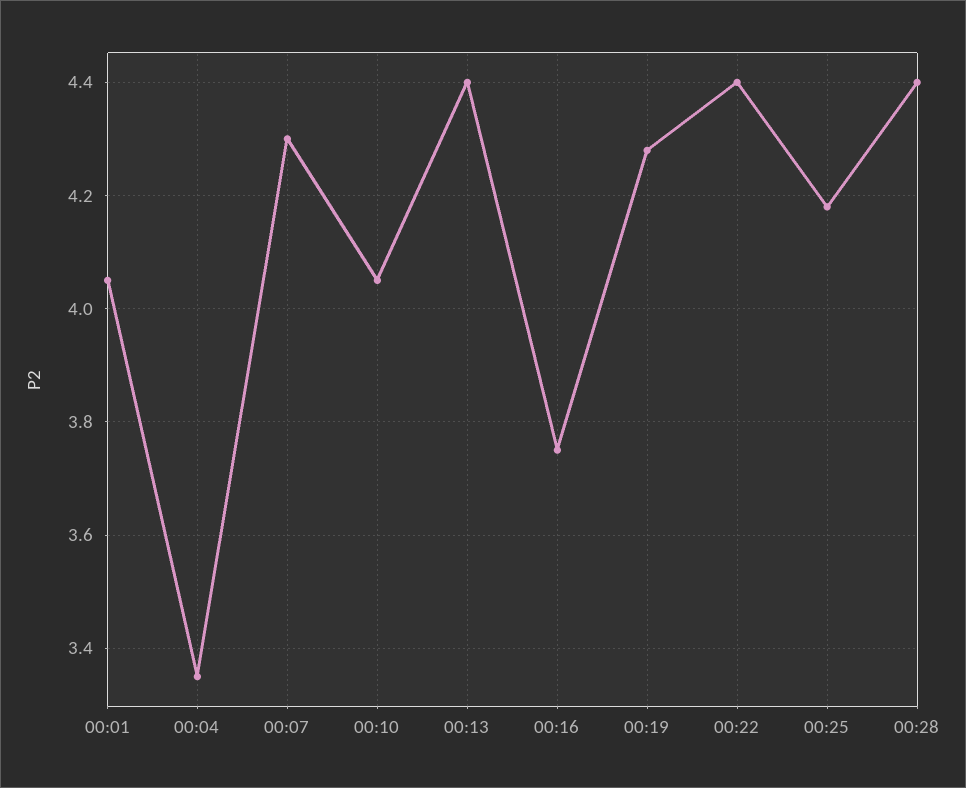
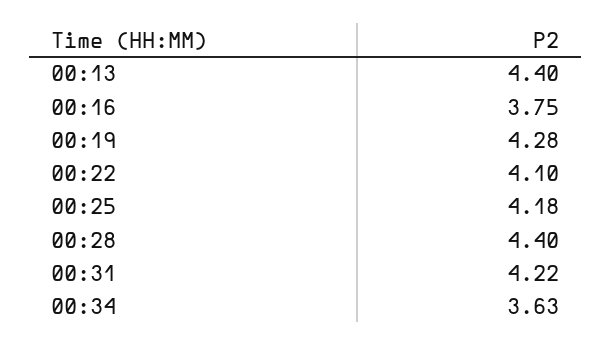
00:01: 4.05 -> none
00:04: 3.35 -> none
00:07: 4.3 -> none
00:10: 4.05 -> none
00:22: 4.4 -> 4.1
00:31: none -> 4.22
00:34: none -> 3.63

